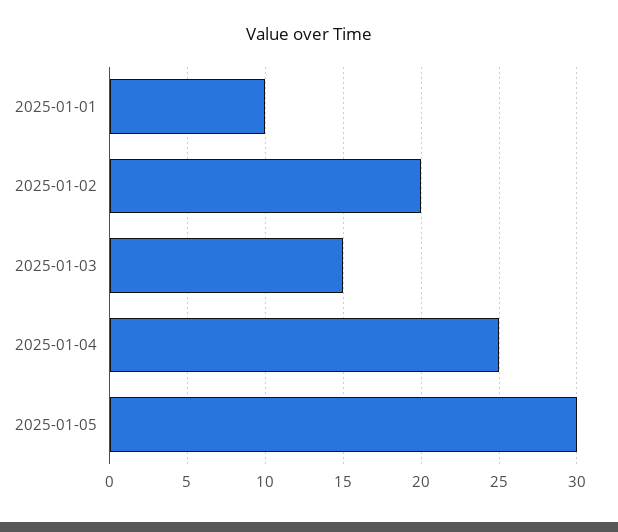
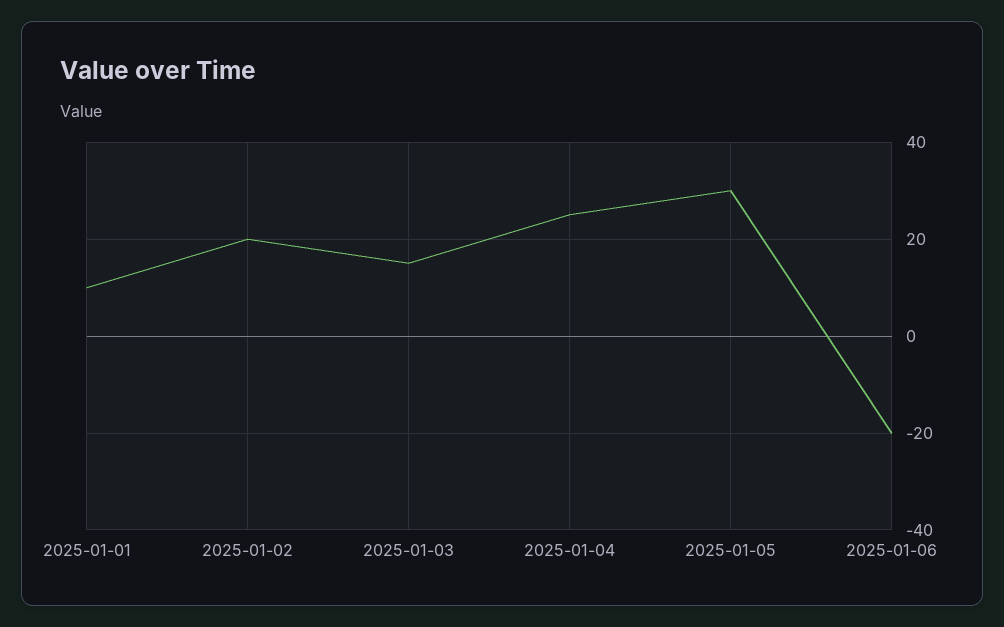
2025-01-06: none -> -20

